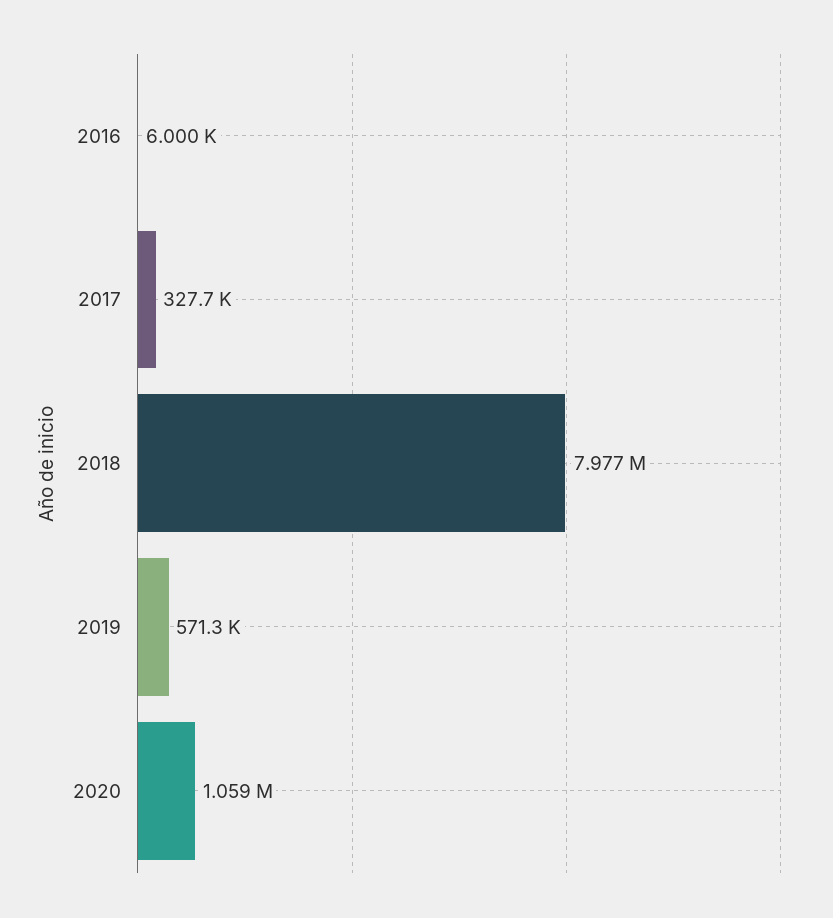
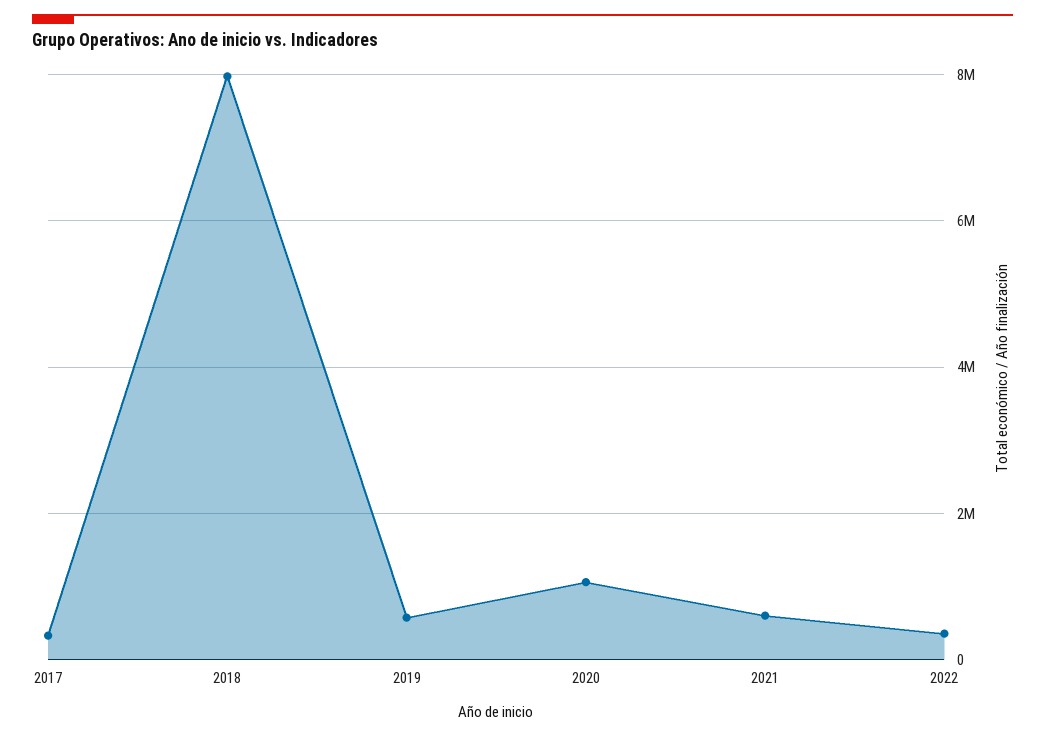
2016: 6000 -> none
2021: none -> 600000
2022: none -> 400000

